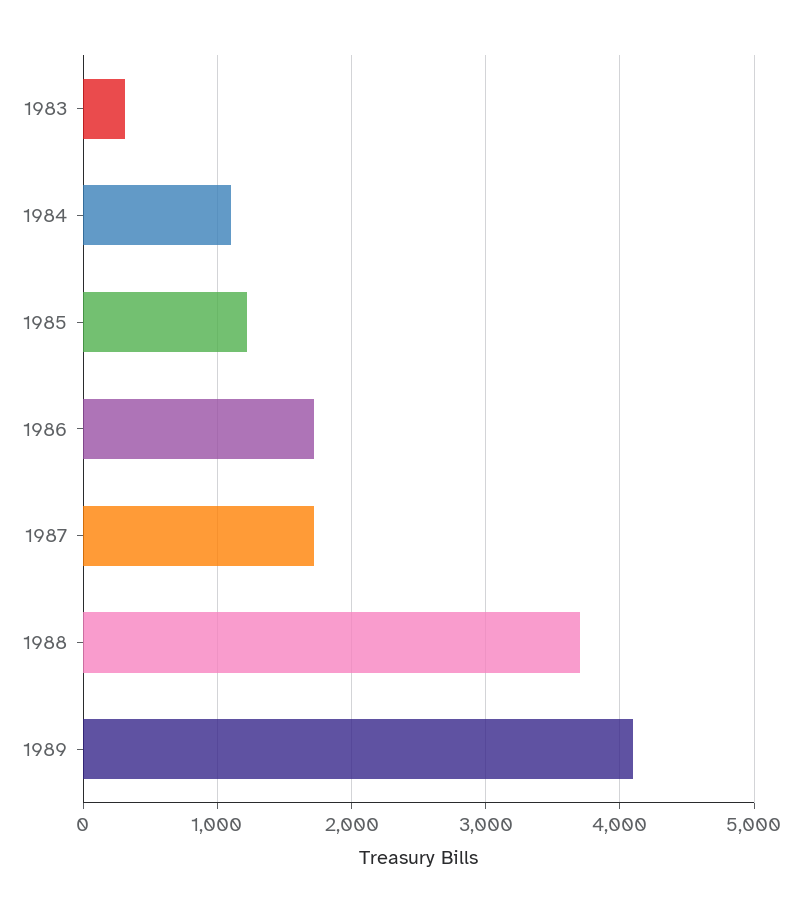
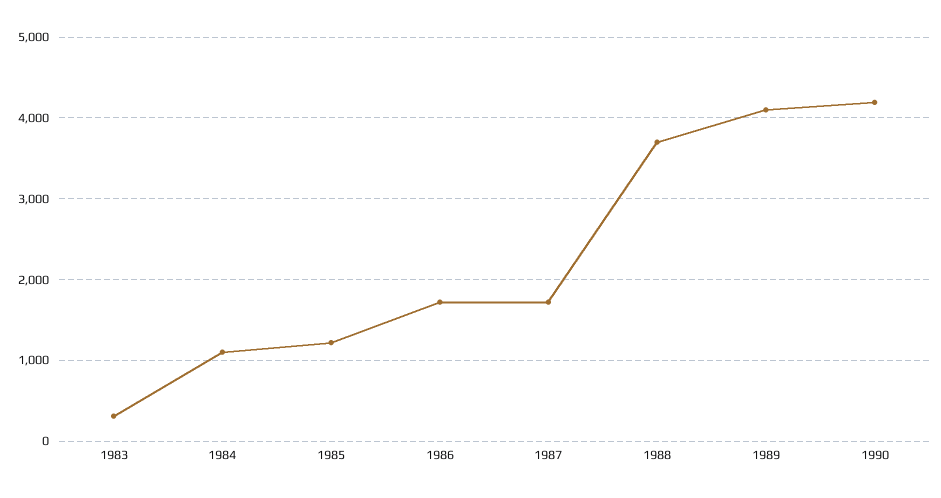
1990: none -> 4200

